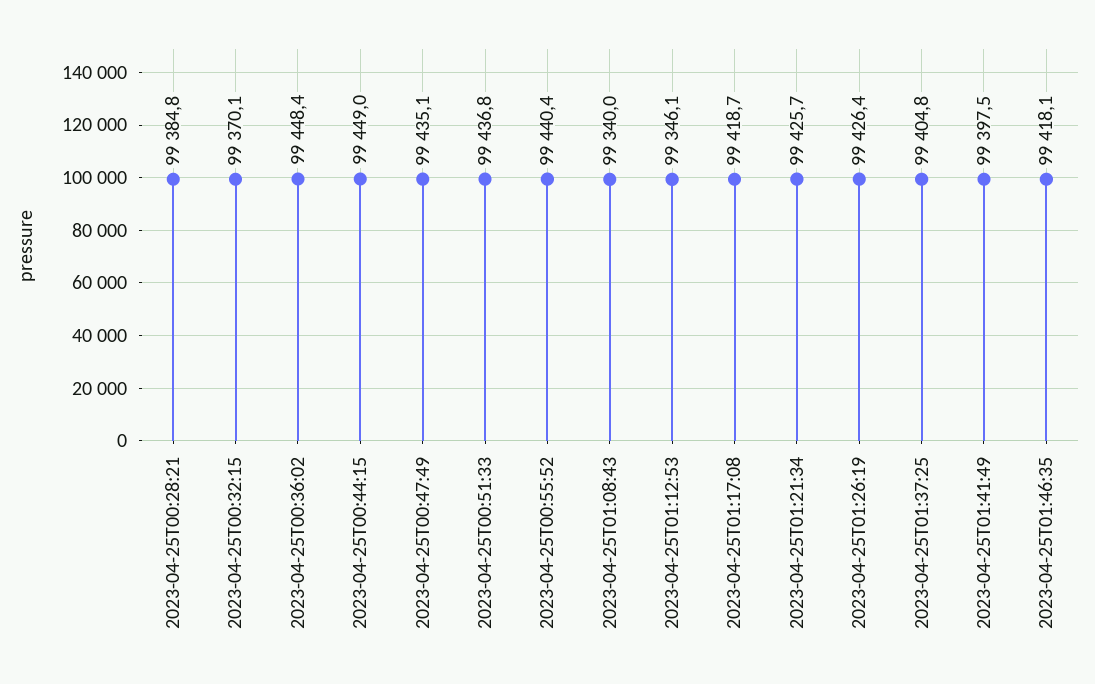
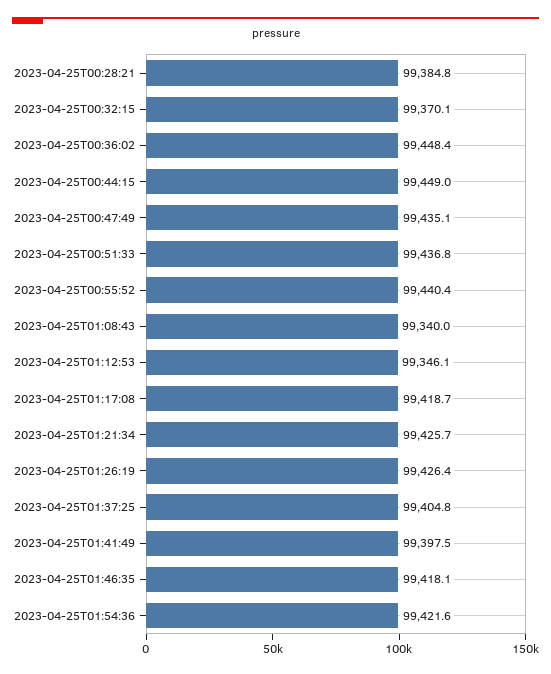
2023-04-25T01:54:36: none -> 99421.6

